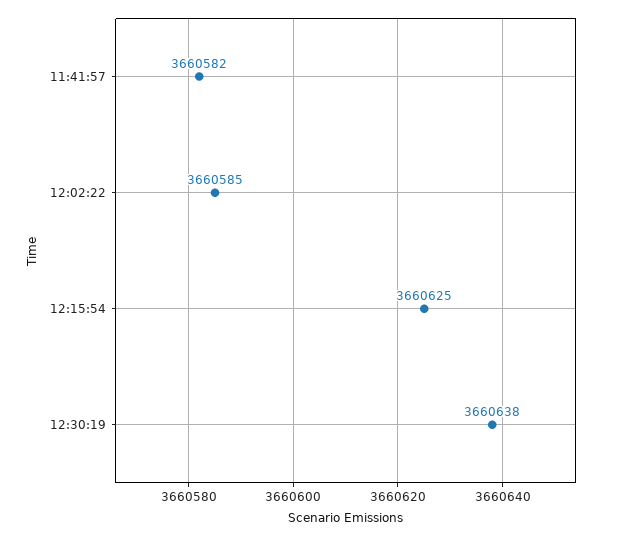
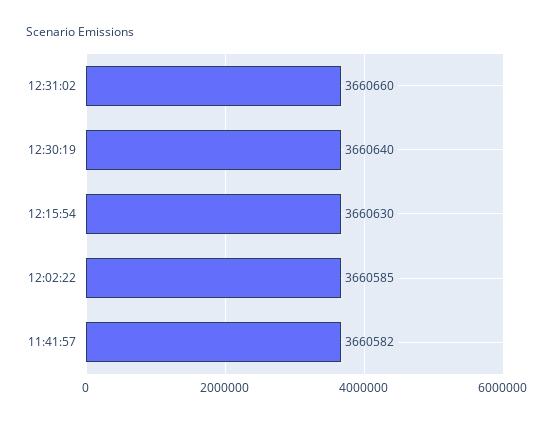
12:15:54: 3660625 -> 3660630
12:30:19: 3660638 -> 3660640
12:31:02: none -> 3660660

